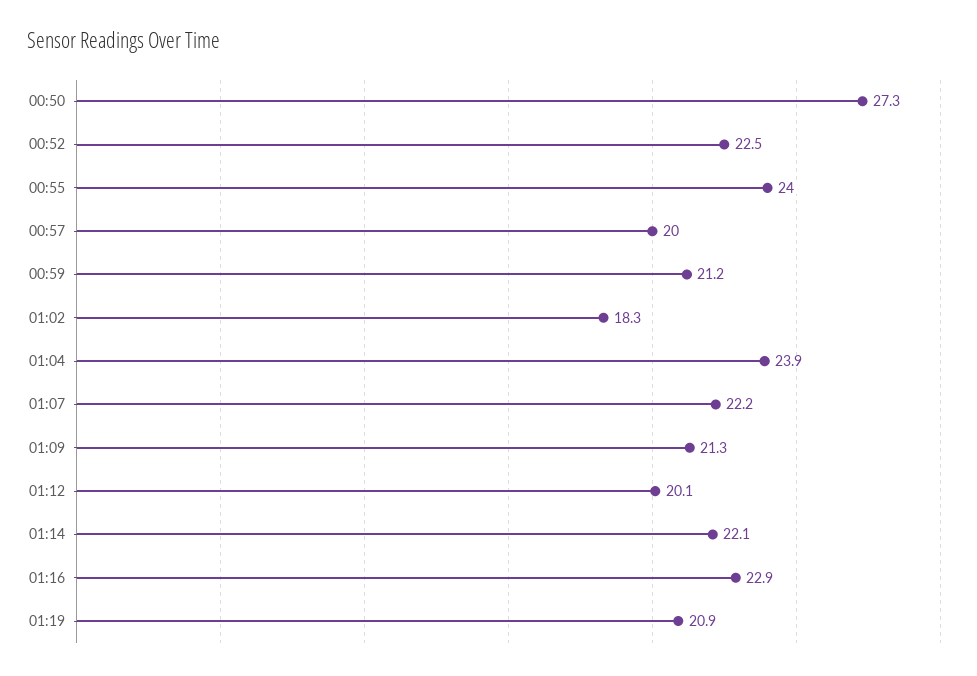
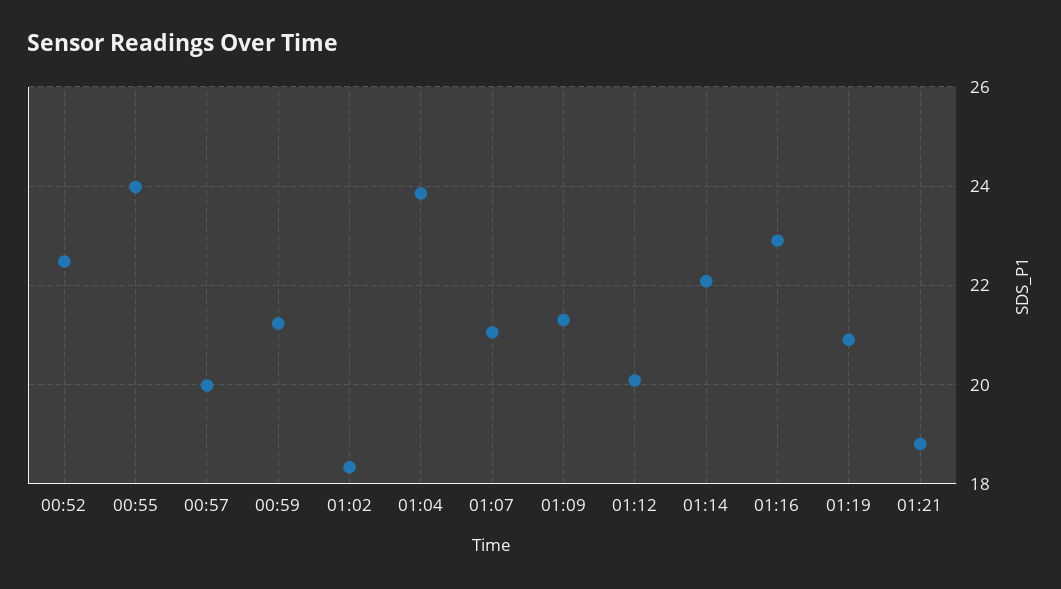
00:50: 27.3 -> none
01:07: 22.2 -> 21
01:21: none -> 18.8

